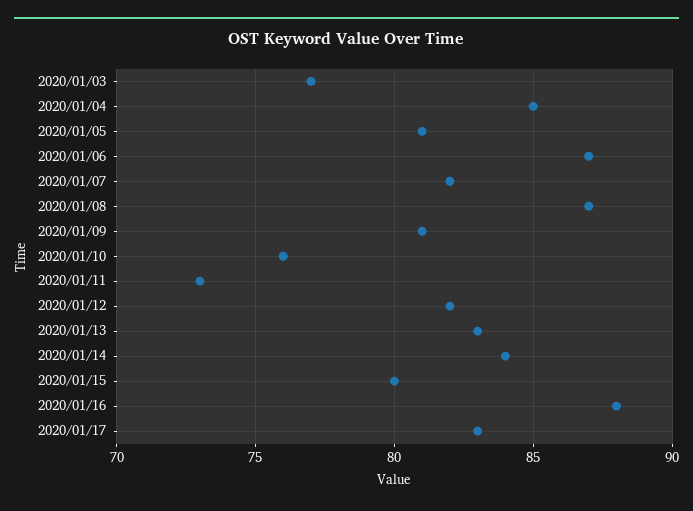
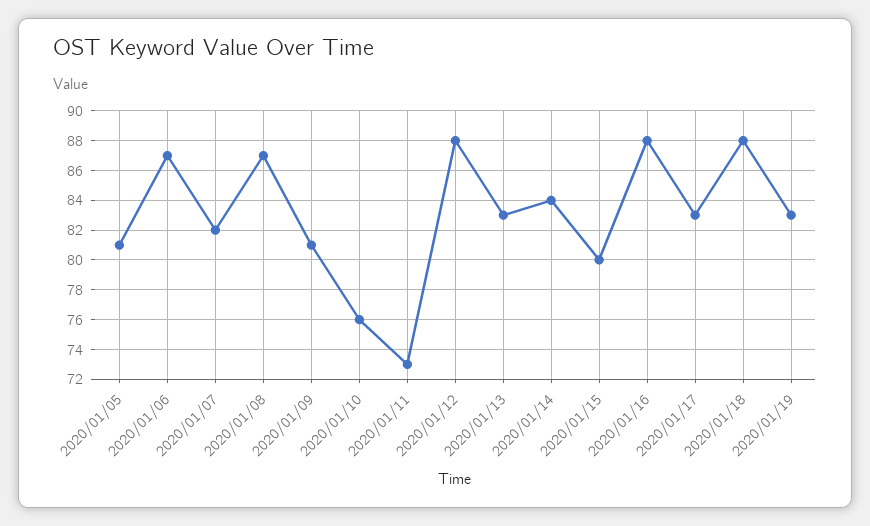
2020/01/03: 77 -> none
2020/01/04: 85 -> none
2020/01/12: 82 -> 88
2020/01/18: none -> 88
2020/01/19: none -> 83

